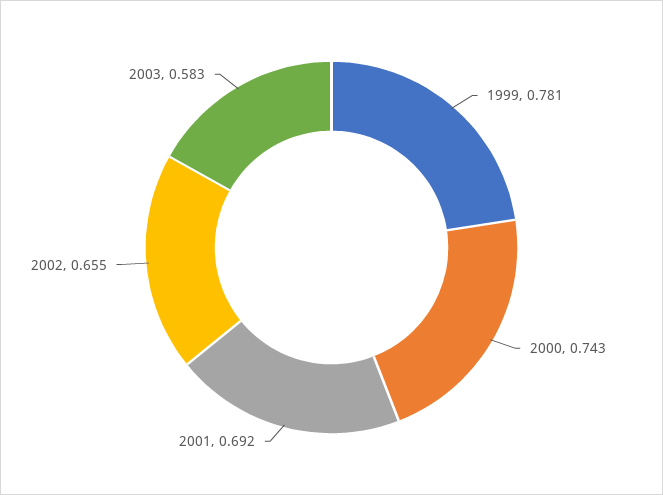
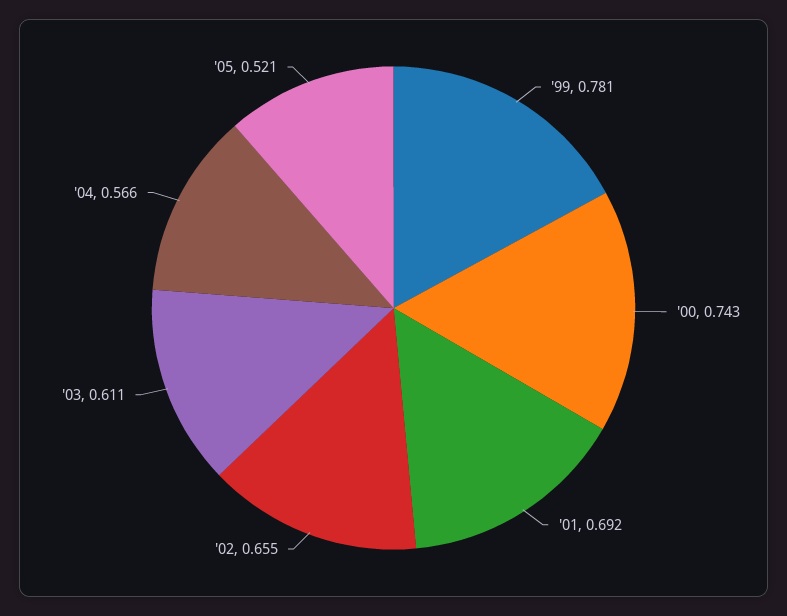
2003: 0.583 -> 0.611
'04: none -> 0.566
'05: none -> 0.521

